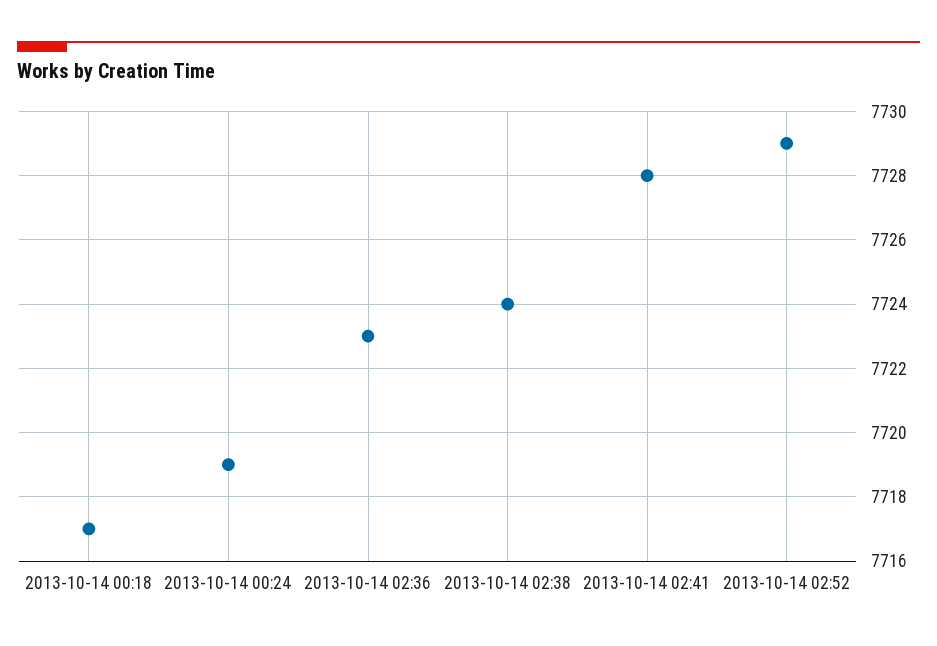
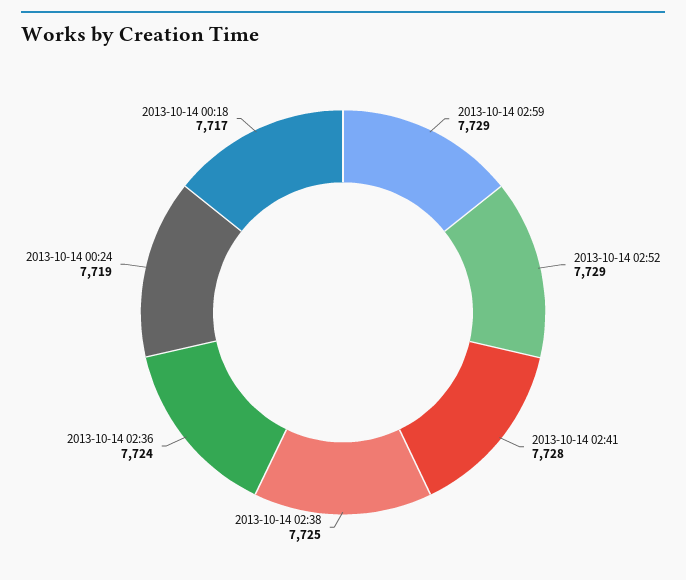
2013-10-14 02:36: 7723 -> 7724
2013-10-14 02:38: 7724 -> 7725
2013-10-14 02:59: none -> 7729

